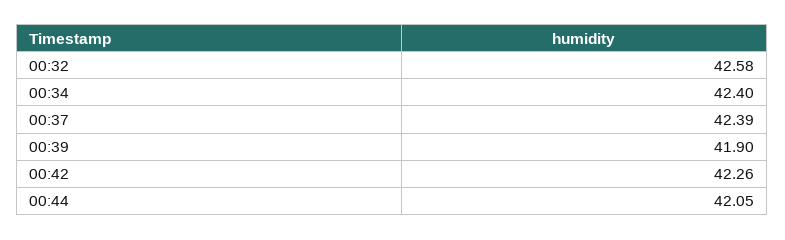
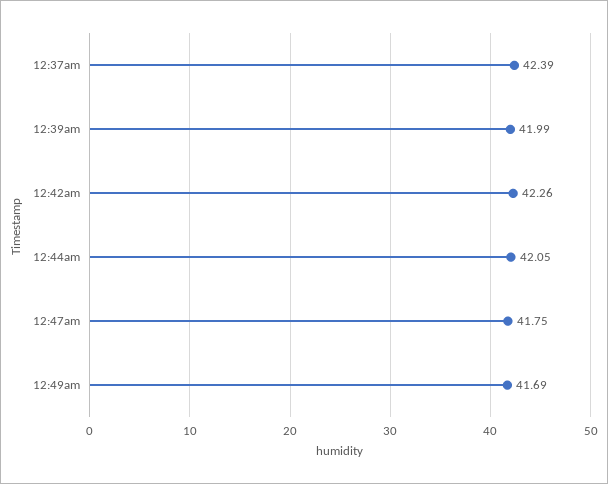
00:32: 42.58 -> none
00:34: 42.4 -> none
00:39: 41.9 -> 41.99
12:47am: none -> 41.75
12:49am: none -> 41.69

